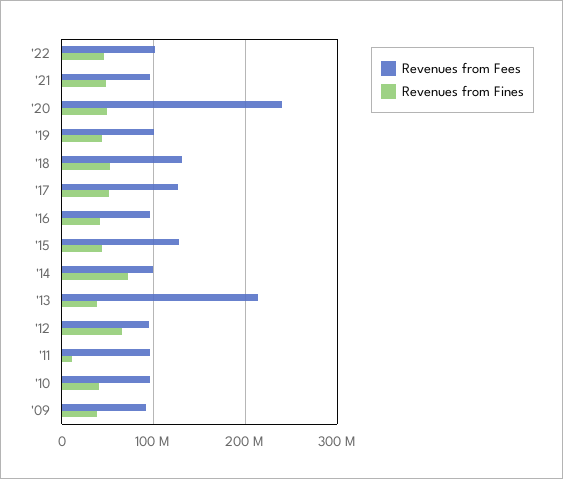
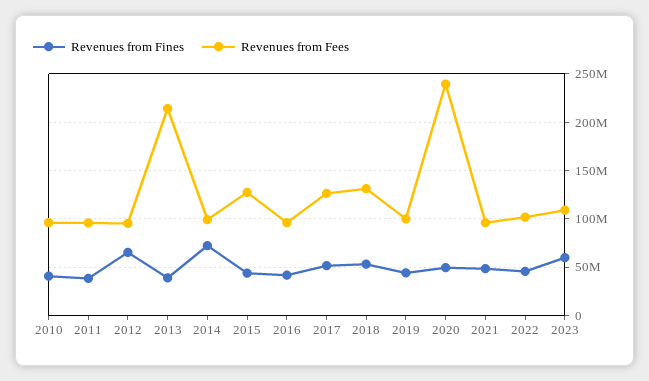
Revenues from Fines, '11: 10000000 -> 40000000
Revenues from Fees, '09: 90000000 -> none
Revenues from Fines, '09: 40000000 -> none
Revenues from Fines, 2023: none -> 60000000
Revenues from Fees, 2023: none -> 110000000

